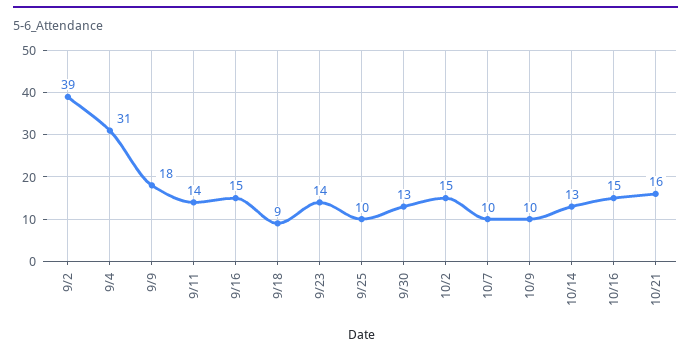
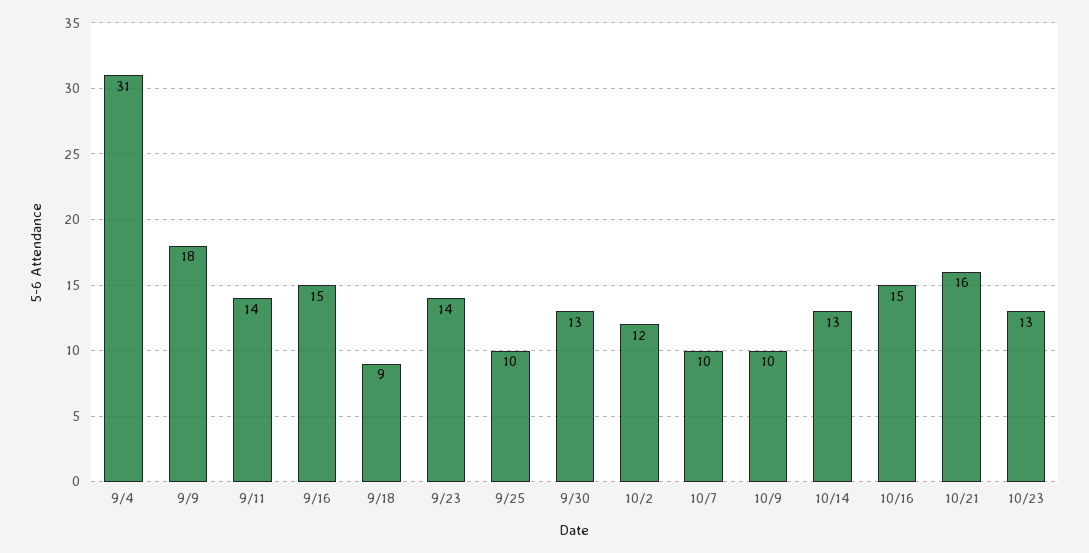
9/2: 39 -> none
10/2: 15 -> 12
10/23: none -> 13

